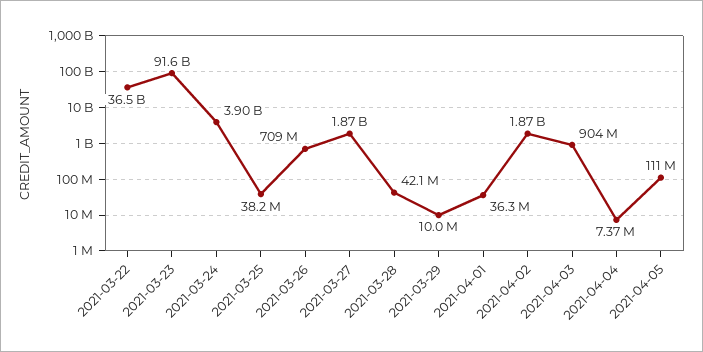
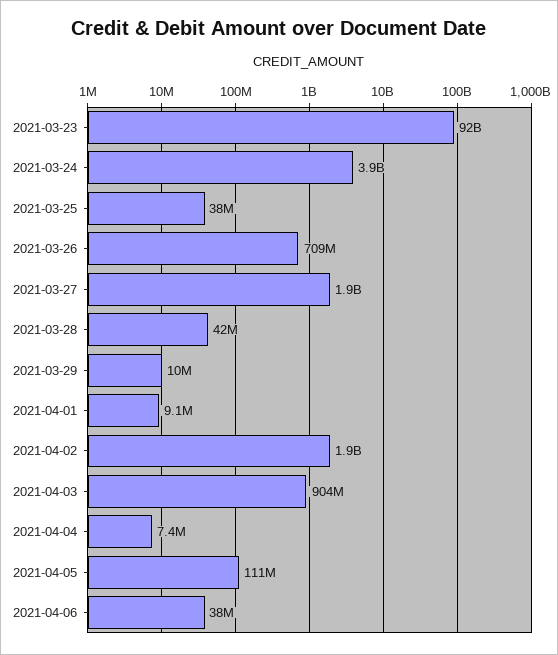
2021-03-22: 36500000000 -> none
2021-04-01: 36300000 -> 9100000
2021-04-06: none -> 38000000

